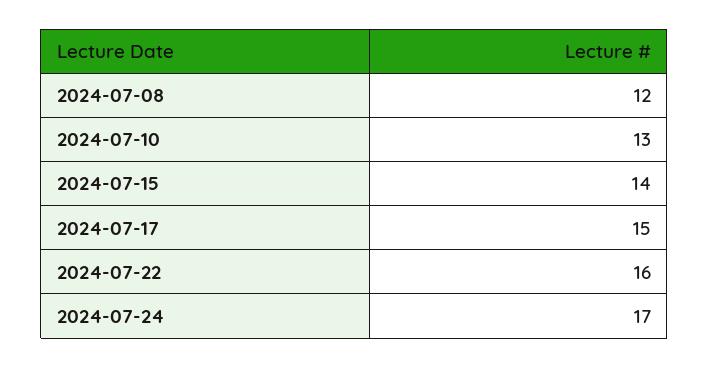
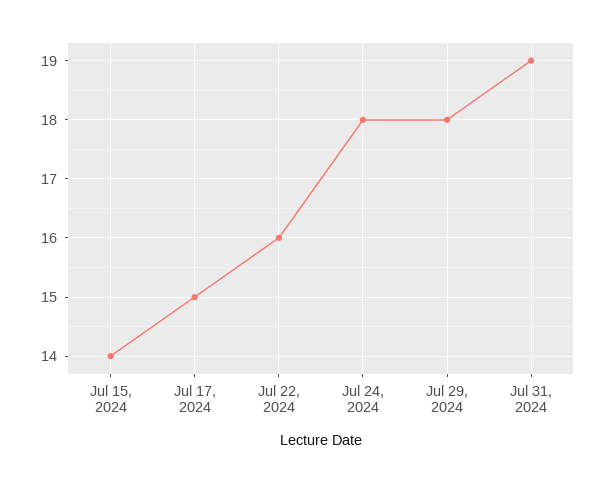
2024-07-08: 12 -> none
2024-07-10: 13 -> none
2024-07-24: 17 -> 18
Jul 29, 2024: none -> 18
Jul 31, 2024: none -> 19

